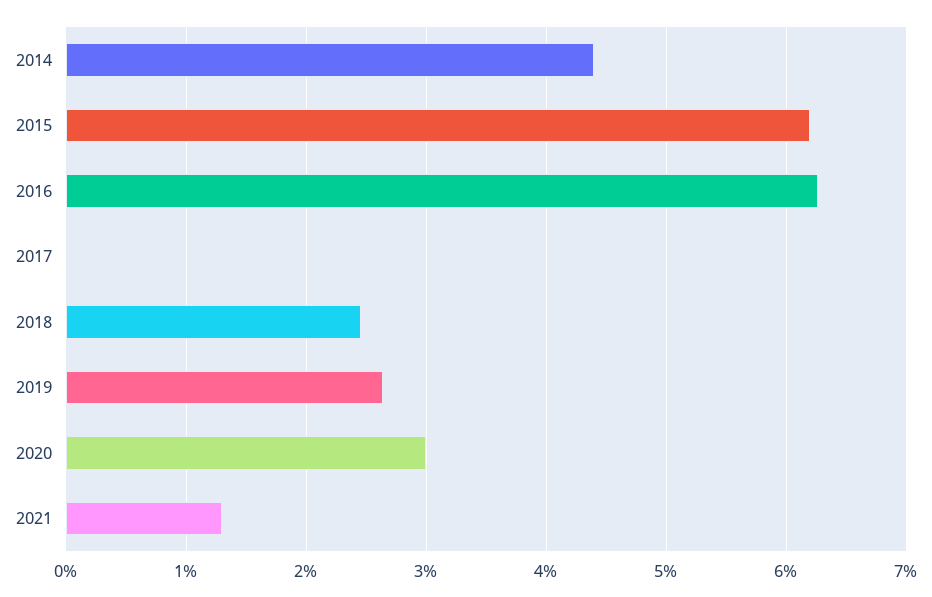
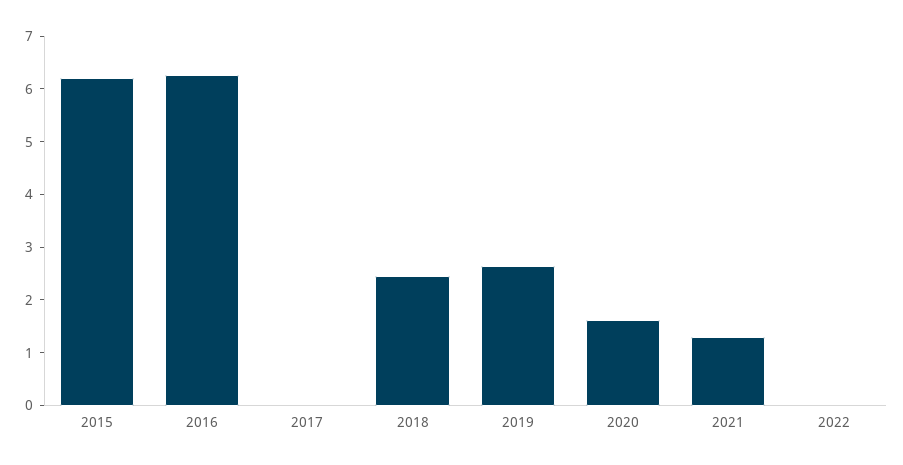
2014: 4.4 -> none
2020: 3 -> 1.6
2022: none -> 0

